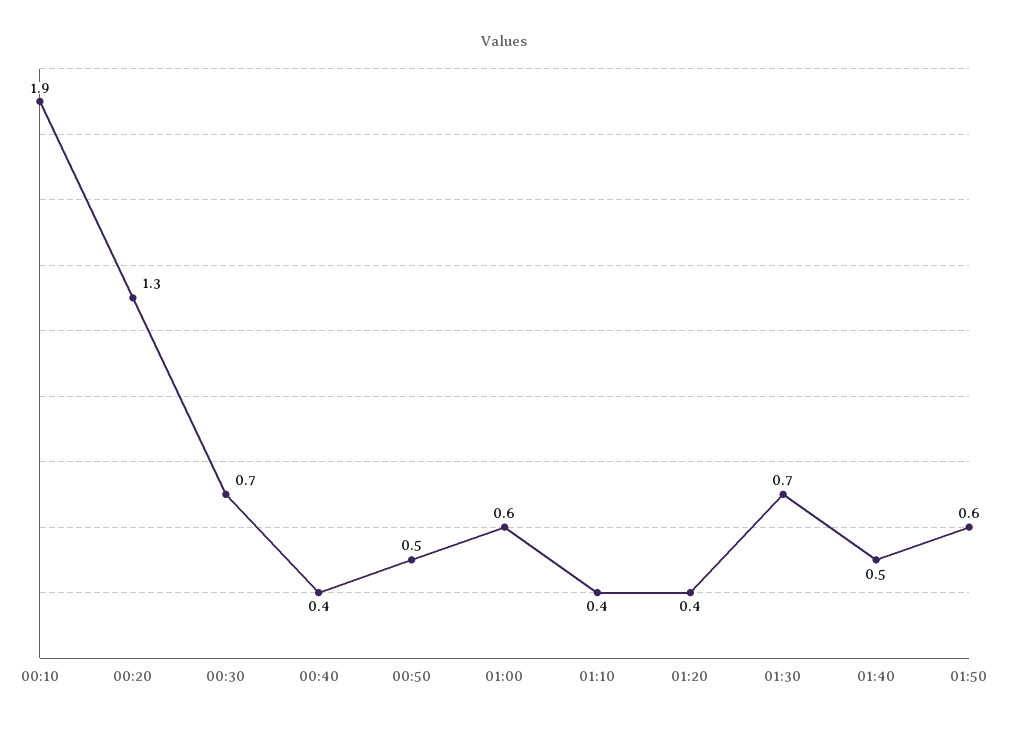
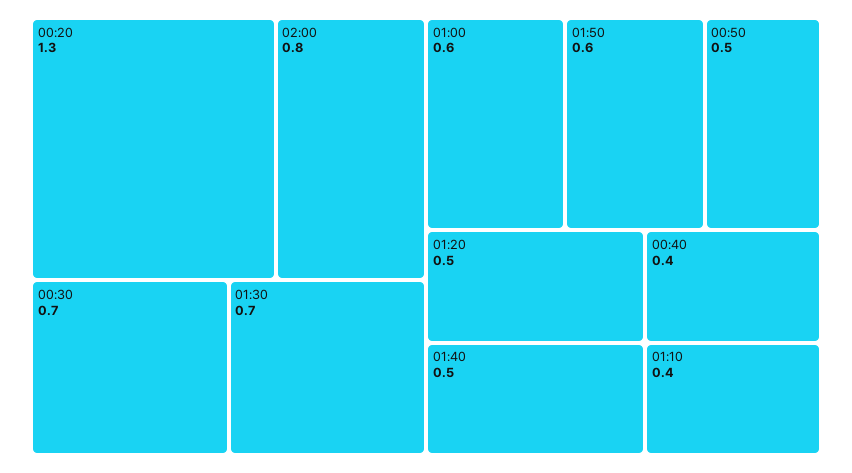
00:10: 1.9 -> none
01:20: 0.4 -> 0.5
02:00: none -> 0.8

